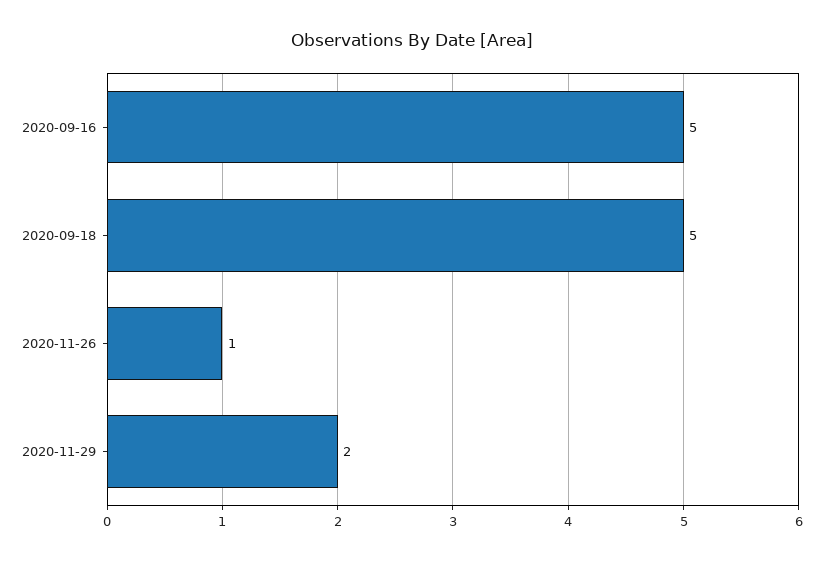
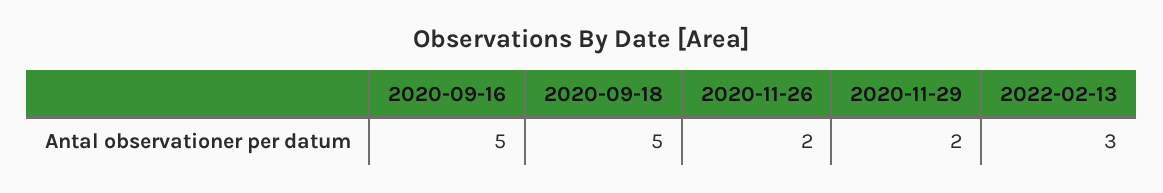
2020-11-26: 1 -> 2
2022-02-13: none -> 3

